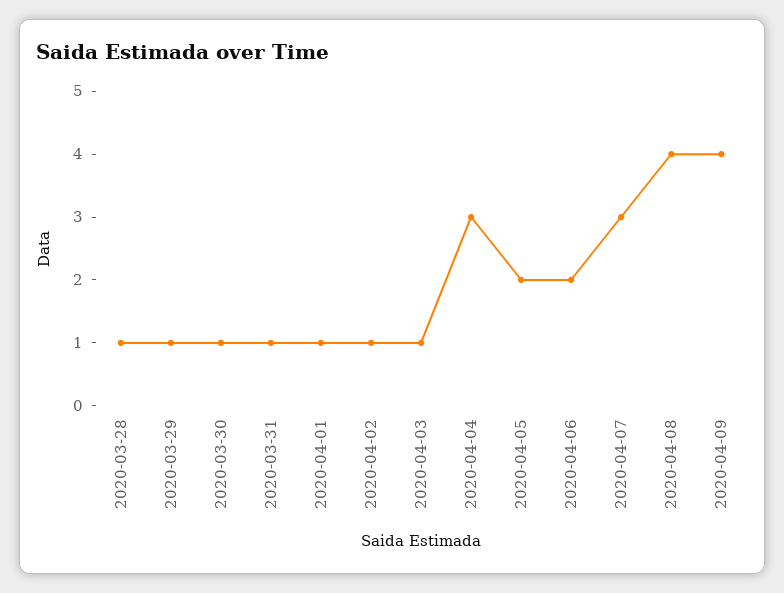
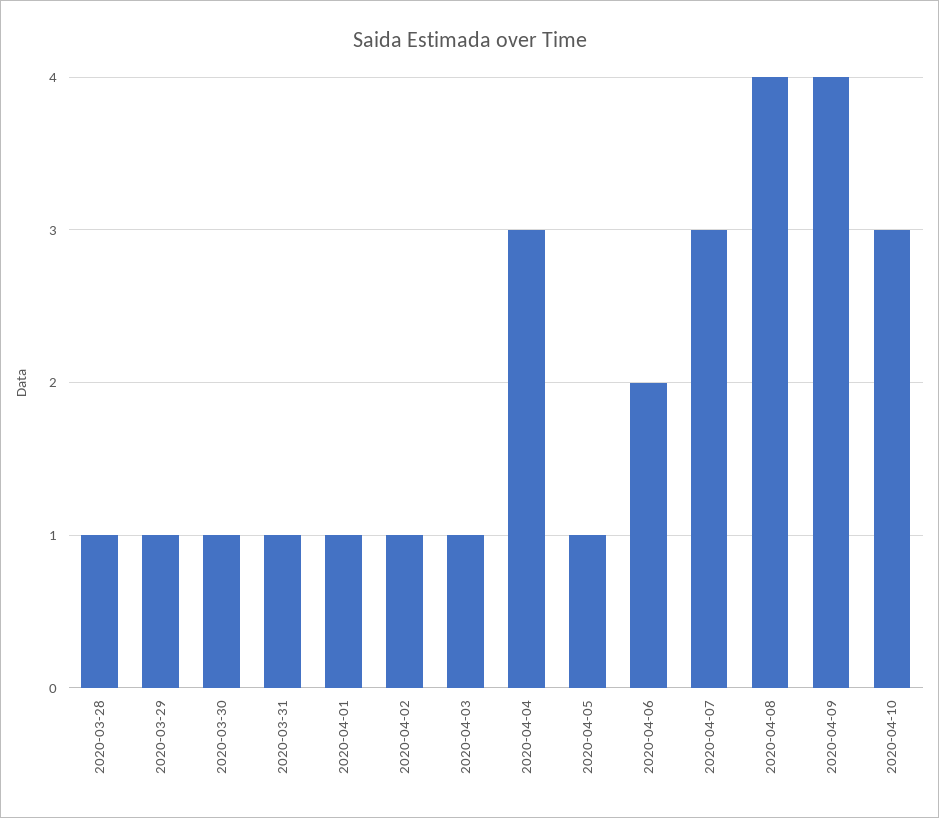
2020-04-05: 2 -> 1
2020-04-10: none -> 3

